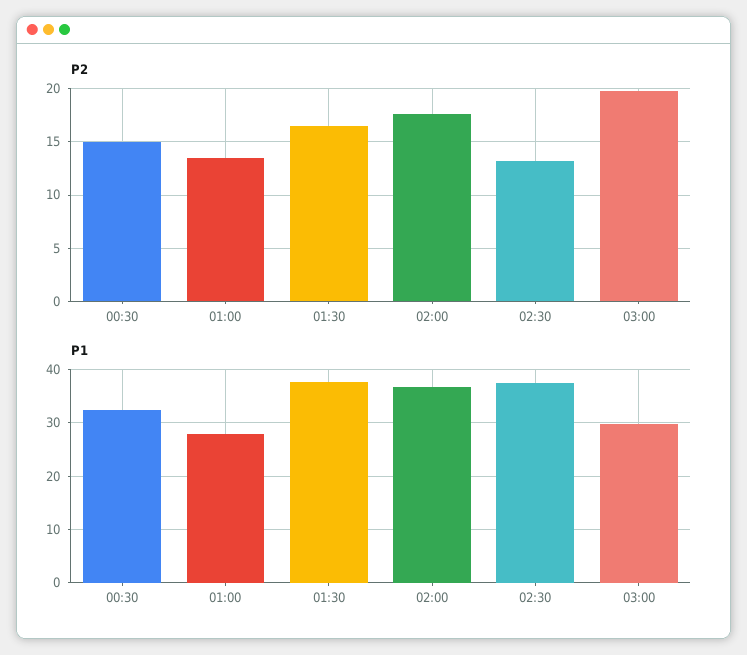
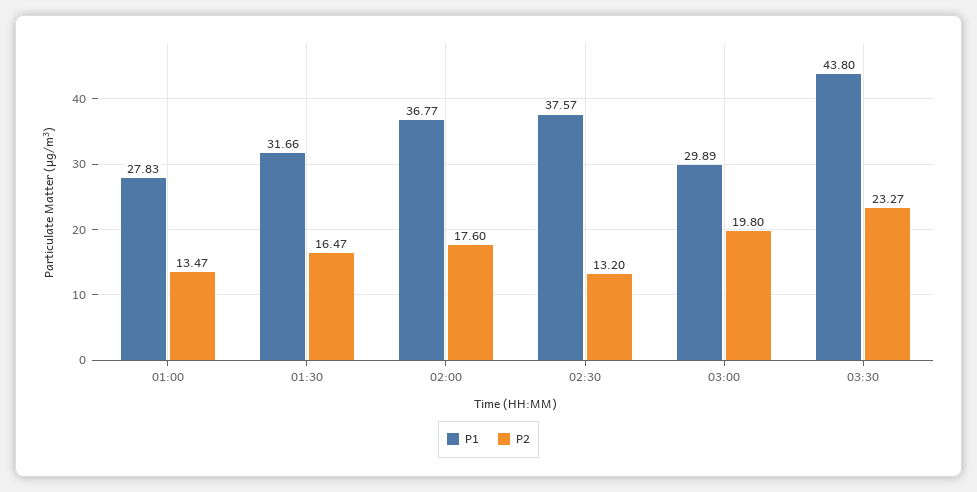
P2, 00:30: 15 -> none
P1, 00:30: 32 -> none
P1, 01:30: 38 -> 31.66
P1, 03:30: none -> 43.8
P2, 03:30: none -> 23.27

